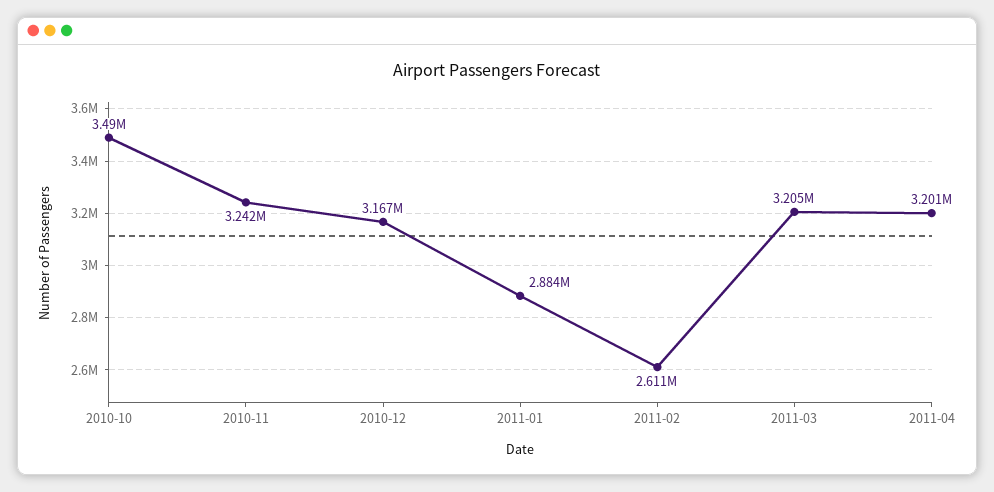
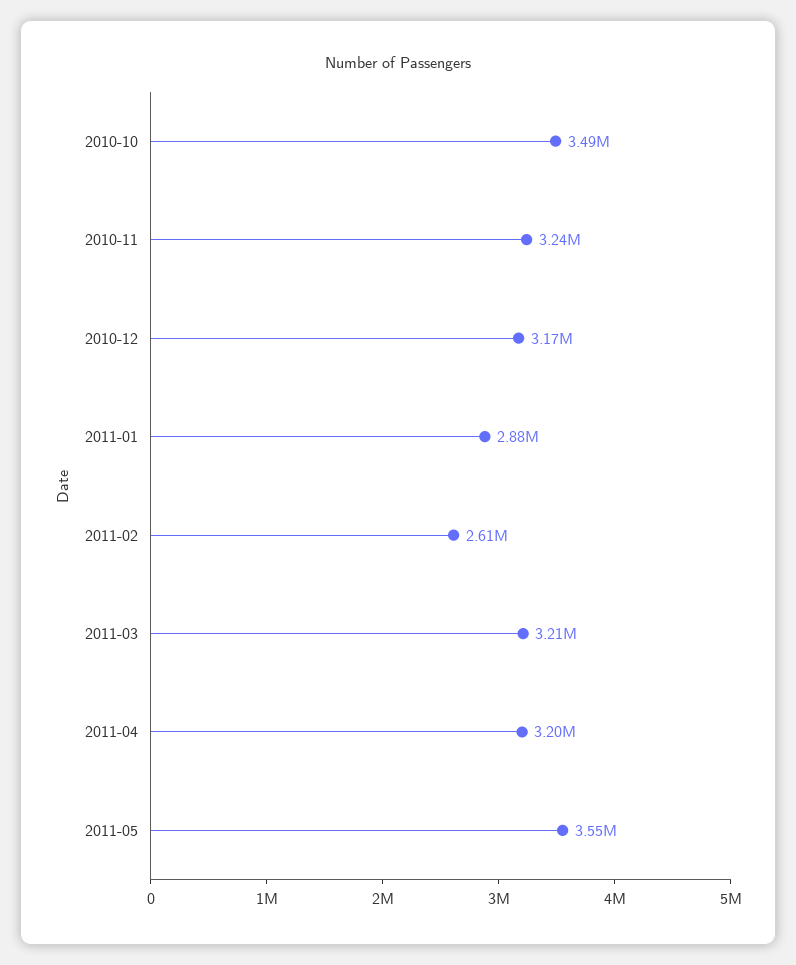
2011-05: none -> 3550000

